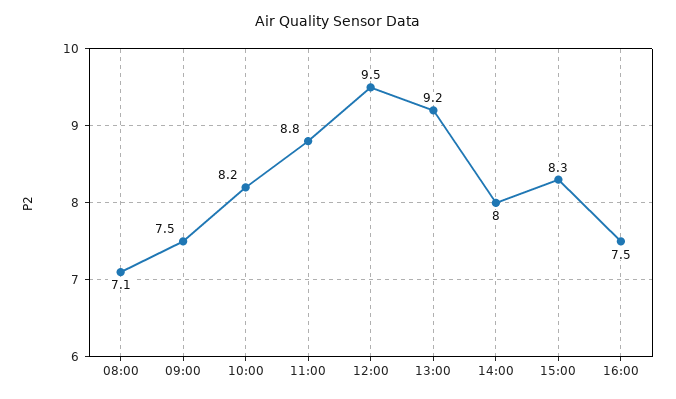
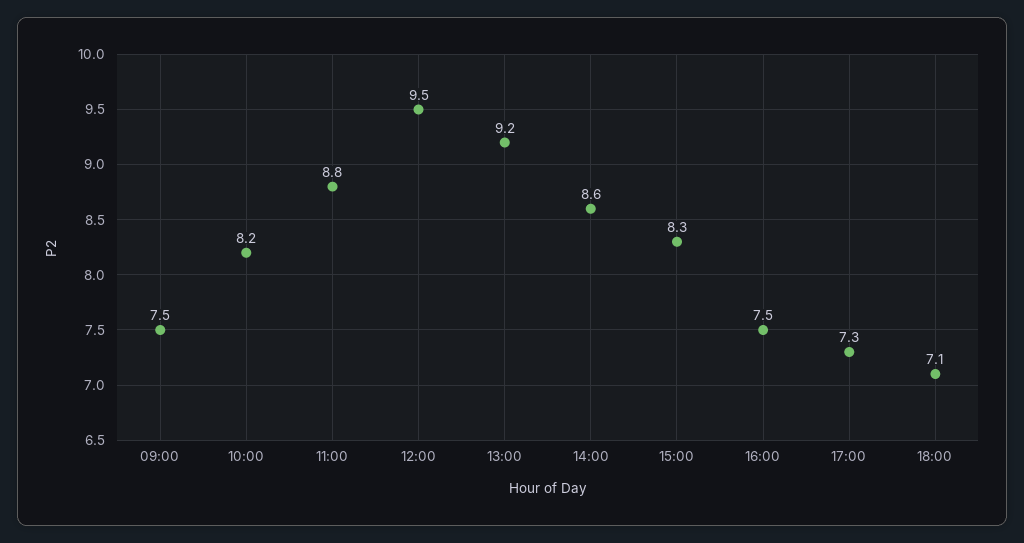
08:00: 7.1 -> none
14:00: 8 -> 8.6
17:00: none -> 7.3
18:00: none -> 7.1

